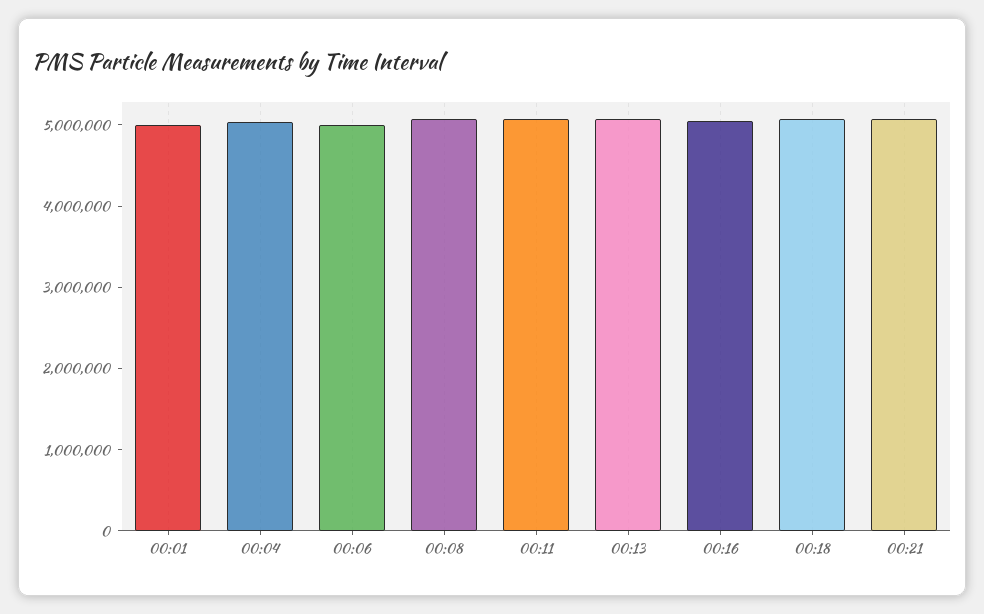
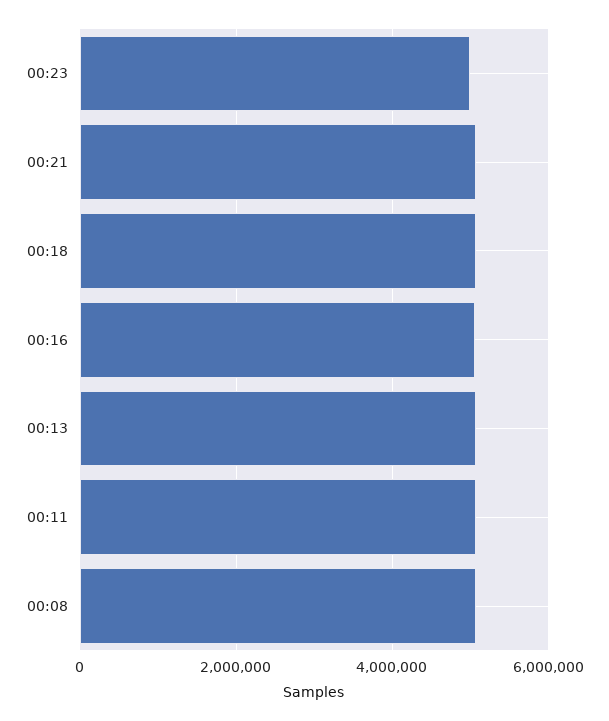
00:01: 5000000 -> none
00:04: 5000000 -> none
00:06: 5000000 -> none
00:23: none -> 5000000

